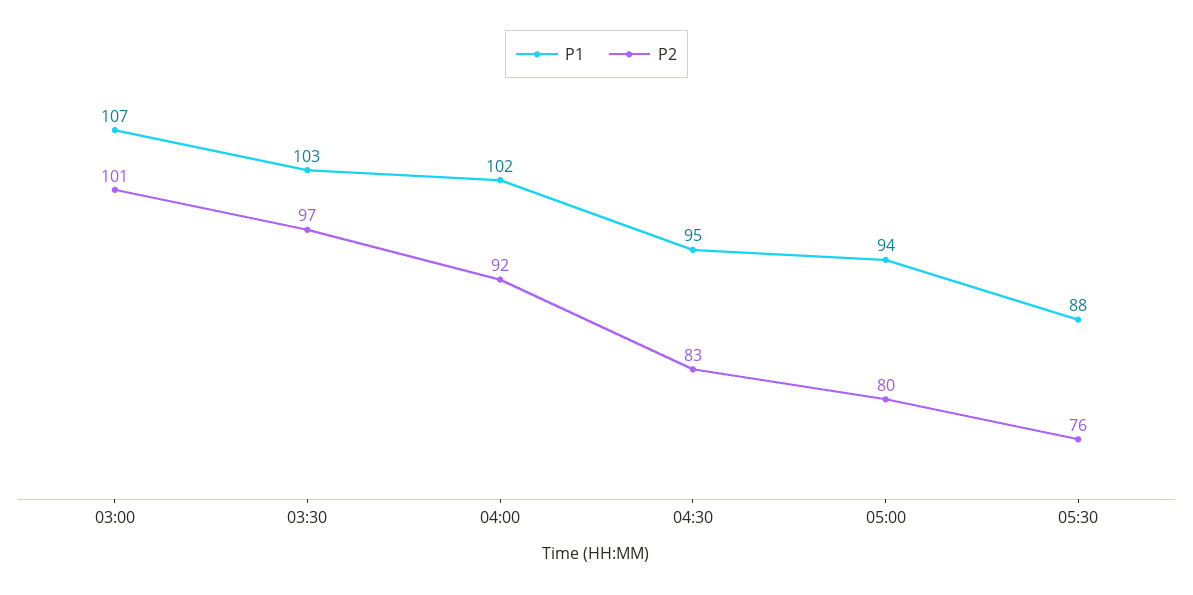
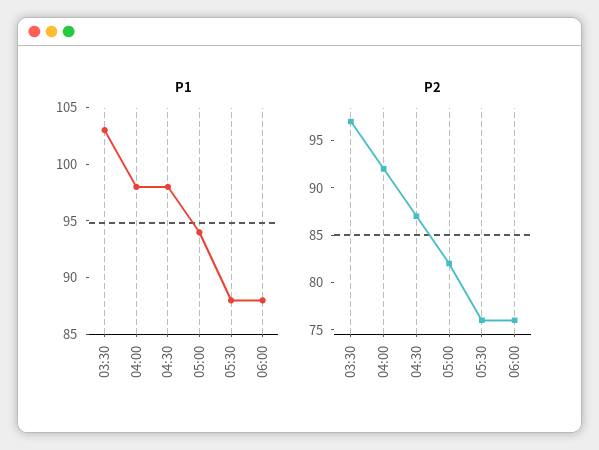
P1, 03:00: 107 -> none
P2, 03:00: 101 -> none
P1, 04:00: 102 -> 98
P1, 04:30: 95 -> 98
P2, 04:30: 83 -> 87
P2, 05:00: 80 -> 82
P1, 06:00: none -> 88
P2, 06:00: none -> 76

